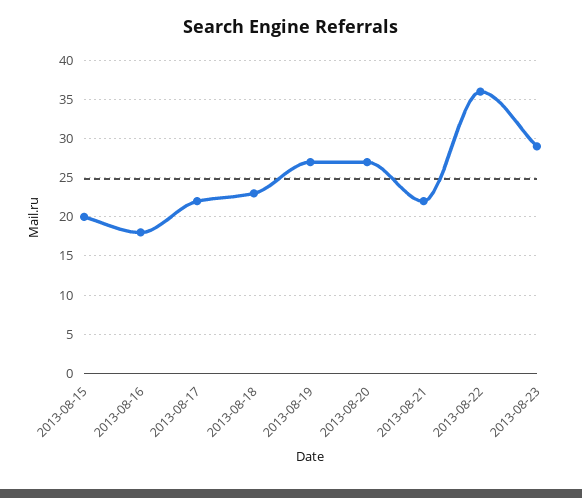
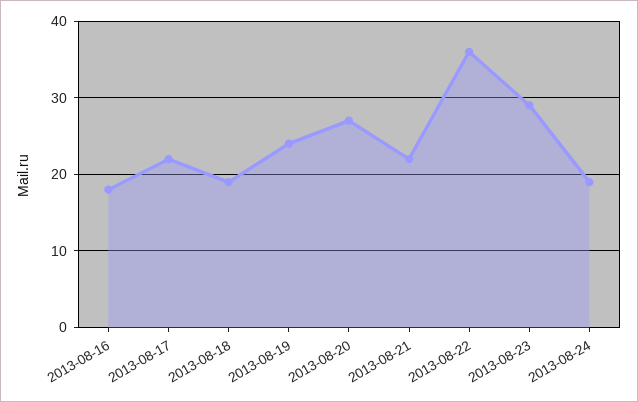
2013-08-15: 20 -> none
2013-08-18: 23 -> 19
2013-08-19: 27 -> 24
2013-08-24: none -> 19

